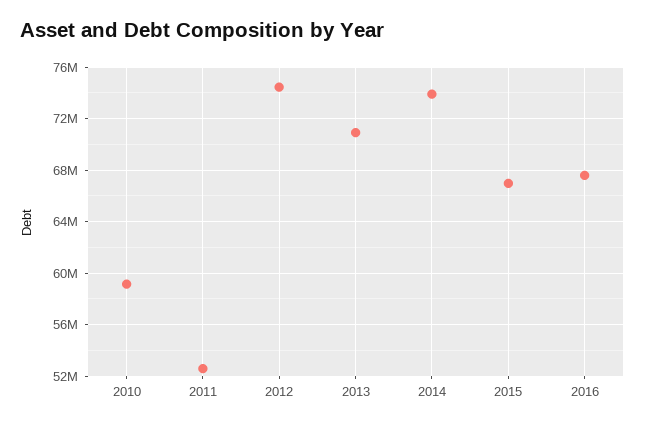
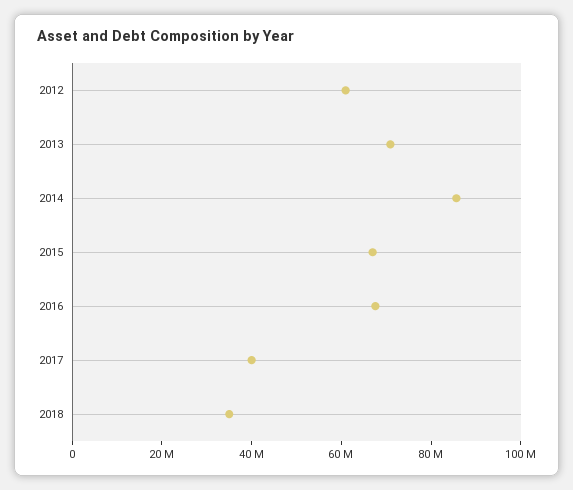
2010: 59000000 -> none
2011: 52500000 -> none
2012: 74500000 -> 60000000
2014: 74000000 -> 85000000
2017: none -> 40000000
2018: none -> 35000000

